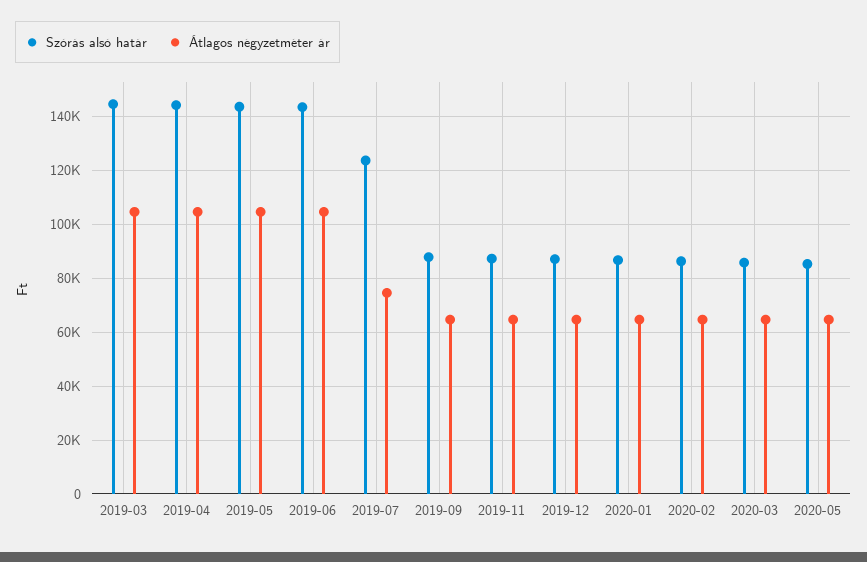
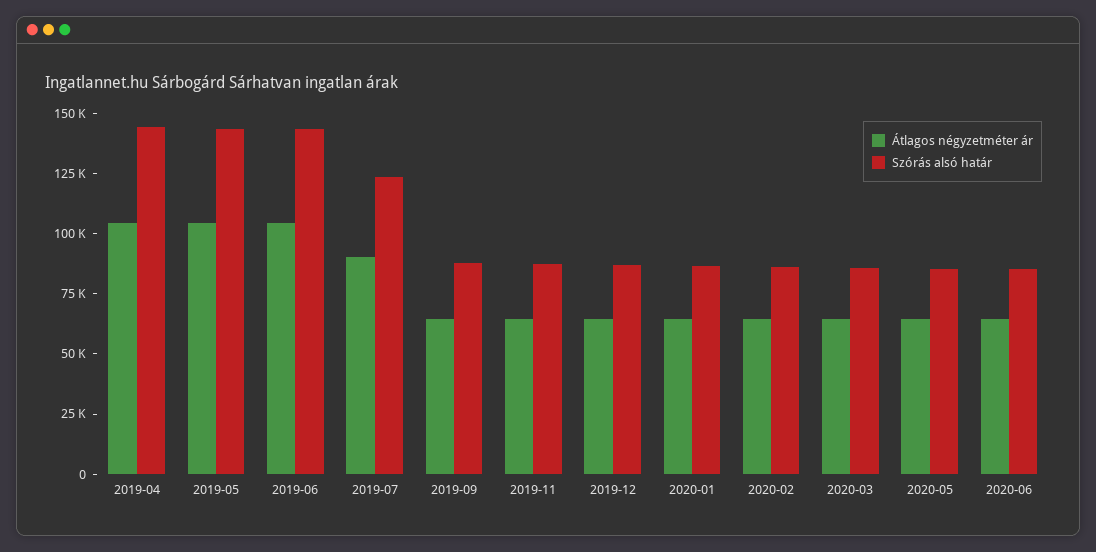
Szórás alsó határ, 2019-03: 145000 -> none
Átlagos négyzetméter ár, 2019-03: 105000 -> none
Átlagos négyzetméter ár, 2019-07: 75000 -> 90000
Átlagos négyzetméter ár, 2020-06: none -> 65000
Szórás alsó határ, 2020-06: none -> 85000

